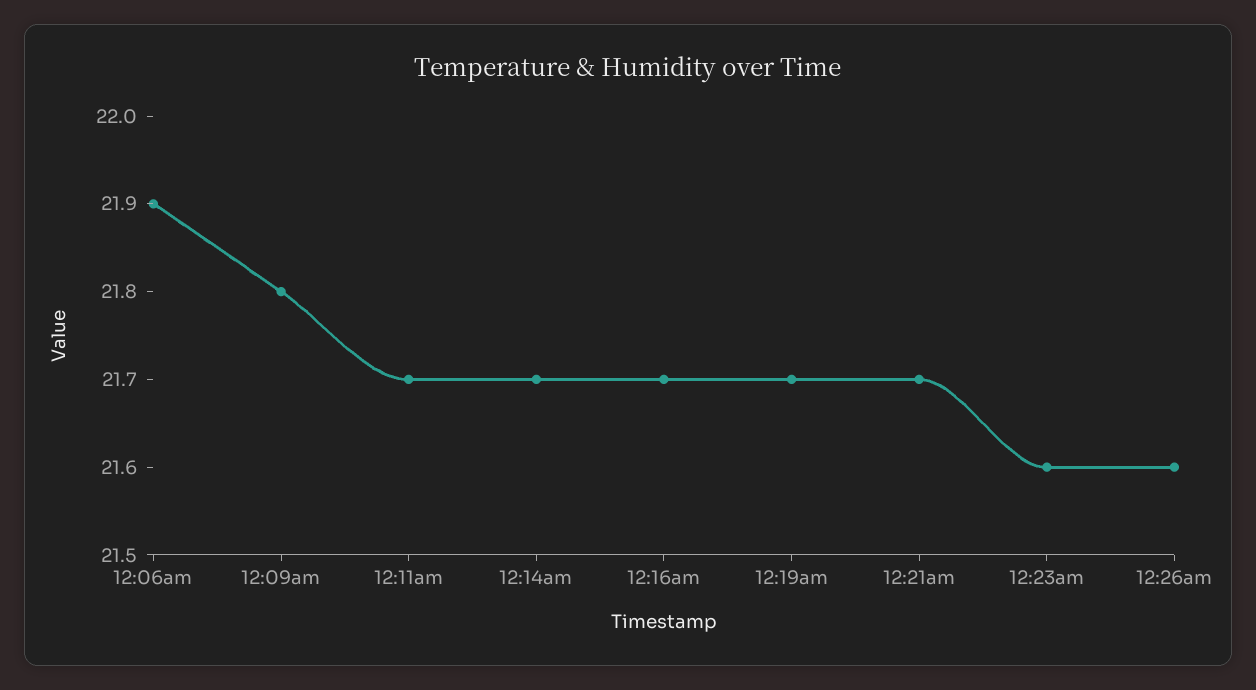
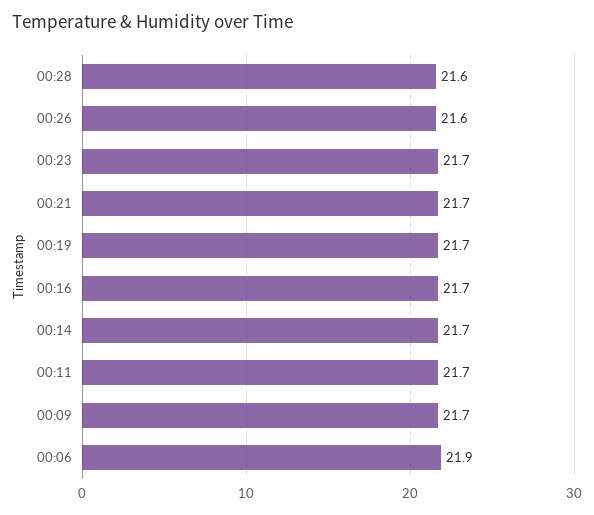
12:09am: 21.8 -> 21.7
12:23am: 21.6 -> 21.7
00:28: none -> 21.6

